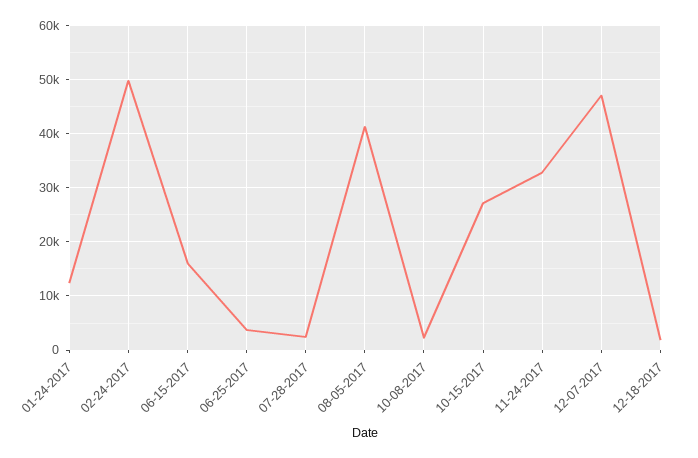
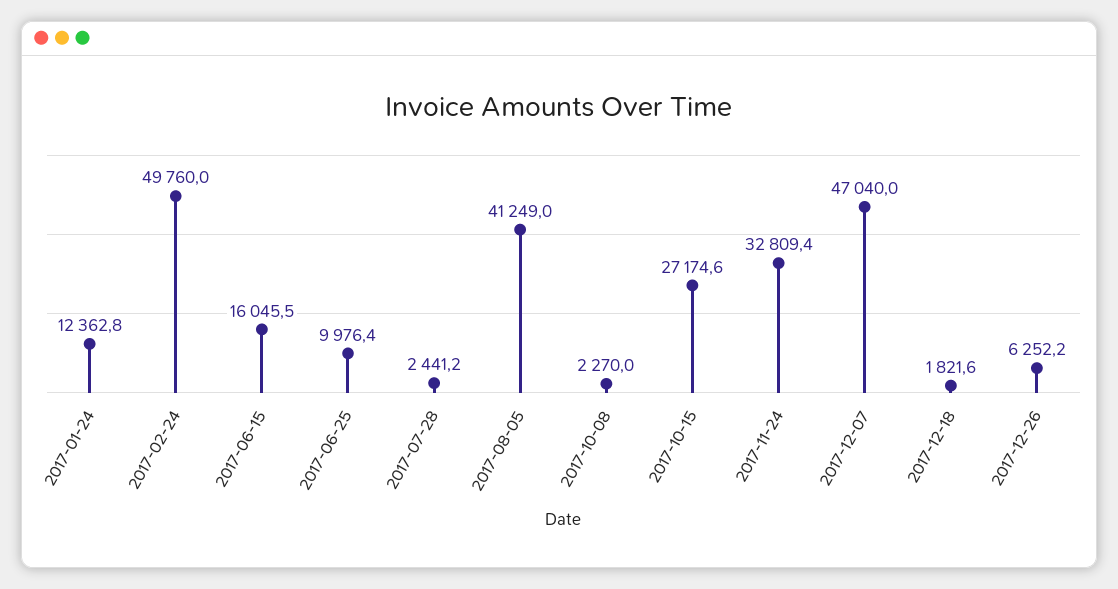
06-25-2017: 4000 -> 9976.4
2017-12-26: none -> 6252.2

